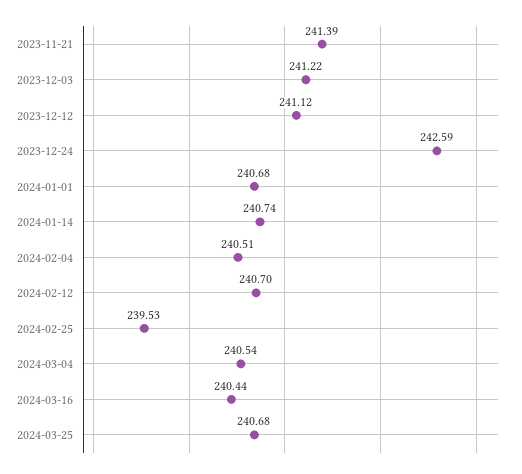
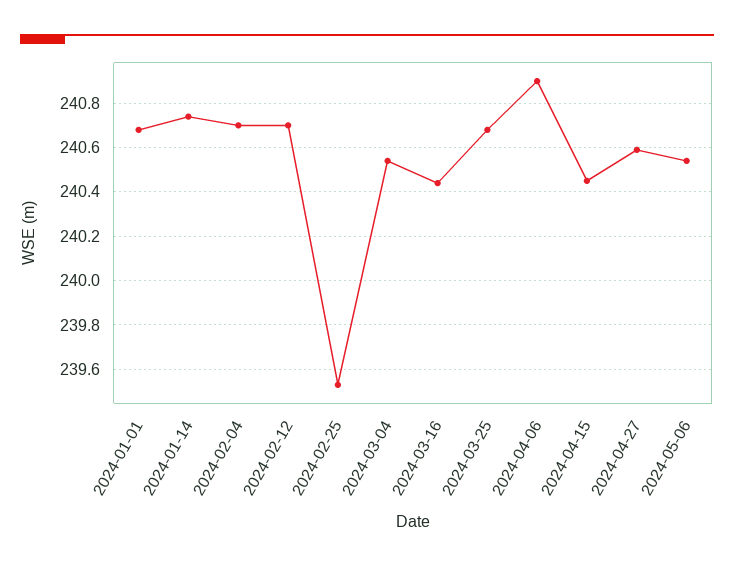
2023-11-21: 241.39 -> none
2023-12-03: 241.22 -> none
2023-12-12: 241.12 -> none
2023-12-24: 242.59 -> none
2024-02-04: 240.51 -> 240.7
2024-04-06: none -> 240.9
2024-04-15: none -> 240.45
2024-04-27: none -> 240.6
2024-05-06: none -> 240.55

